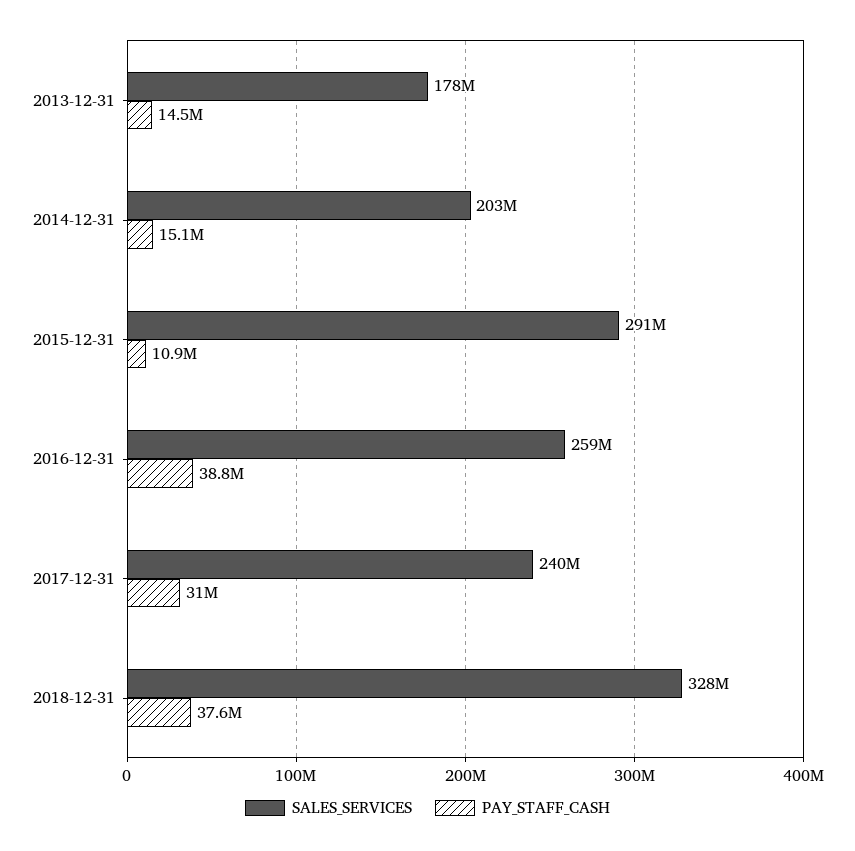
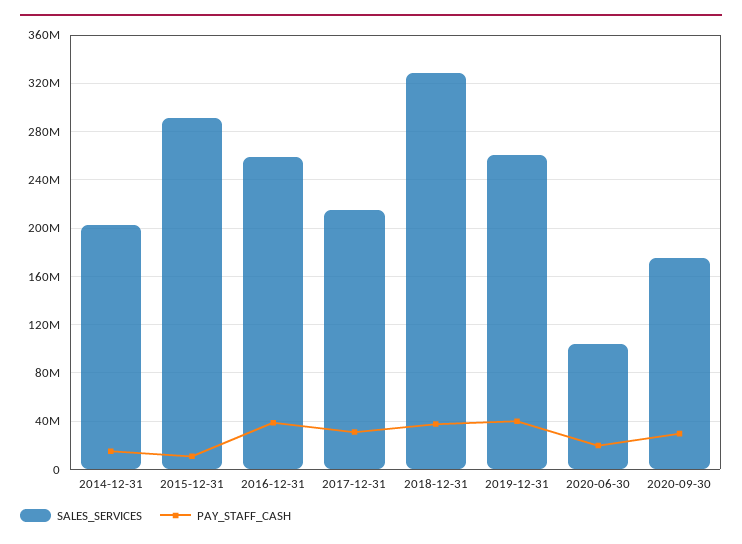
SALES_SERVICES, 2013-12-31: 178000000 -> none
PAY_STAFF_CASH, 2013-12-31: 14500000 -> none
SALES_SERVICES, 2017-12-31: 240000000 -> 215000000
SALES_SERVICES, 2019-12-31: none -> 260000000
PAY_STAFF_CASH, 2019-12-31: none -> 40000000
SALES_SERVICES, 2020-06-30: none -> 105000000
PAY_STAFF_CASH, 2020-06-30: none -> 20000000
SALES_SERVICES, 2020-09-30: none -> 175000000
PAY_STAFF_CASH, 2020-09-30: none -> 30000000

